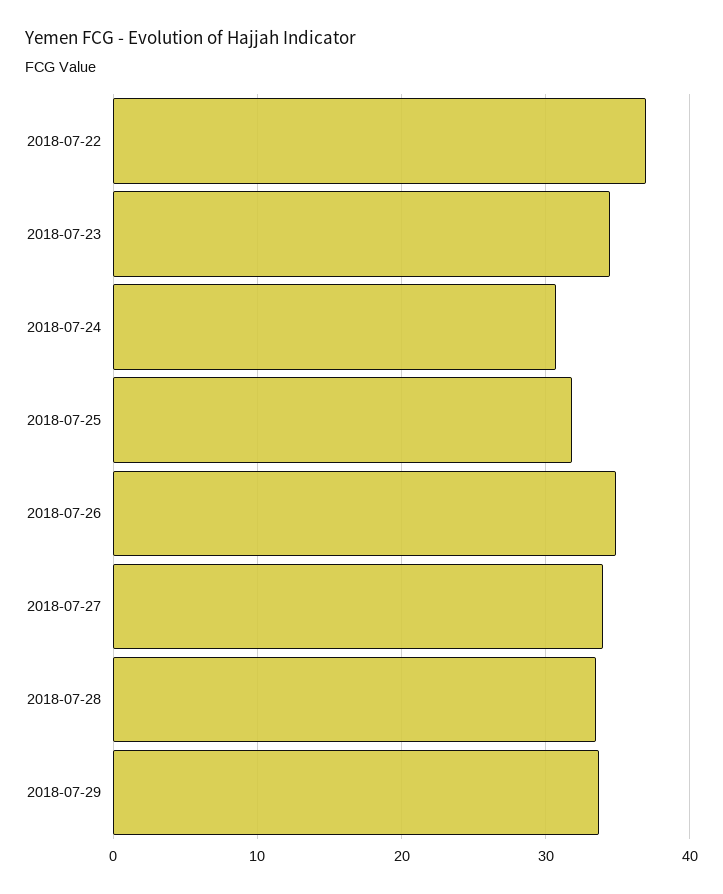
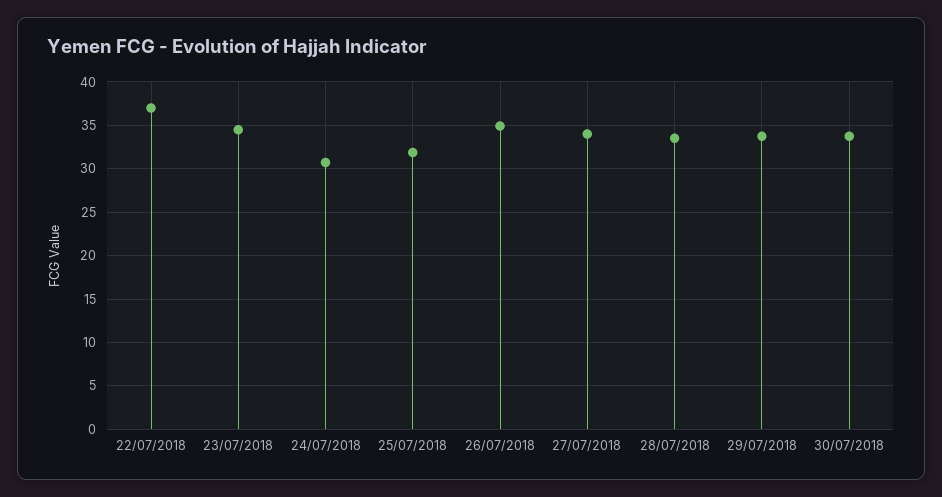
30/07/2018: none -> 34

